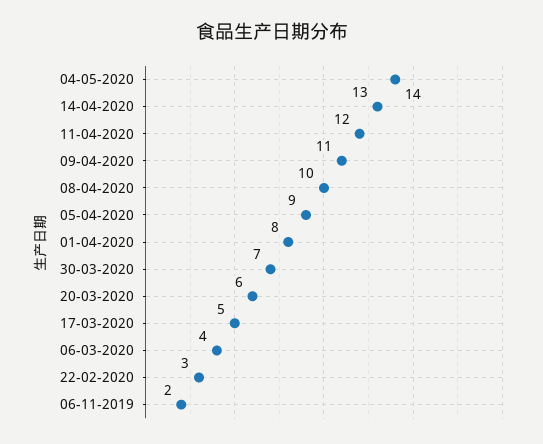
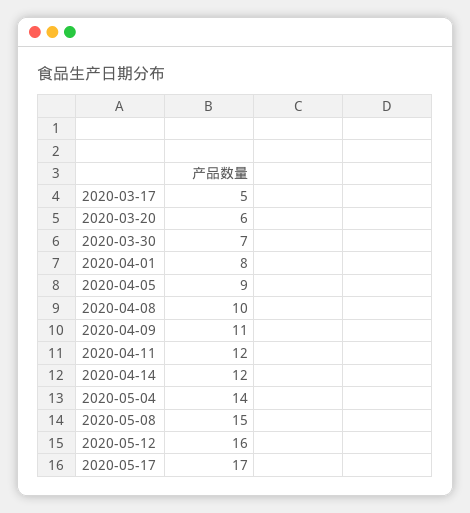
14-04-2020: 13 -> 12
06-03-2020: 4 -> none
22-02-2020: 3 -> none
06-11-2019: 2 -> none
2020-05-08: none -> 15
2020-05-12: none -> 16
2020-05-17: none -> 17

